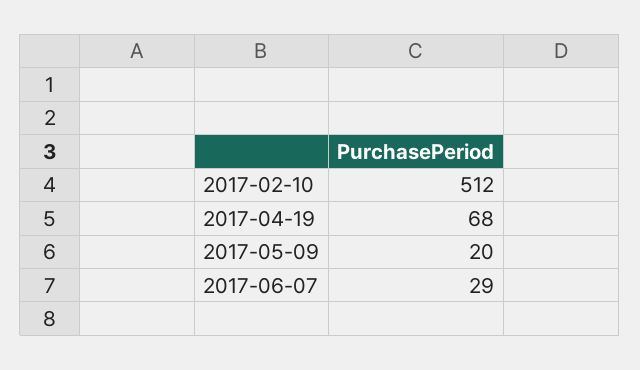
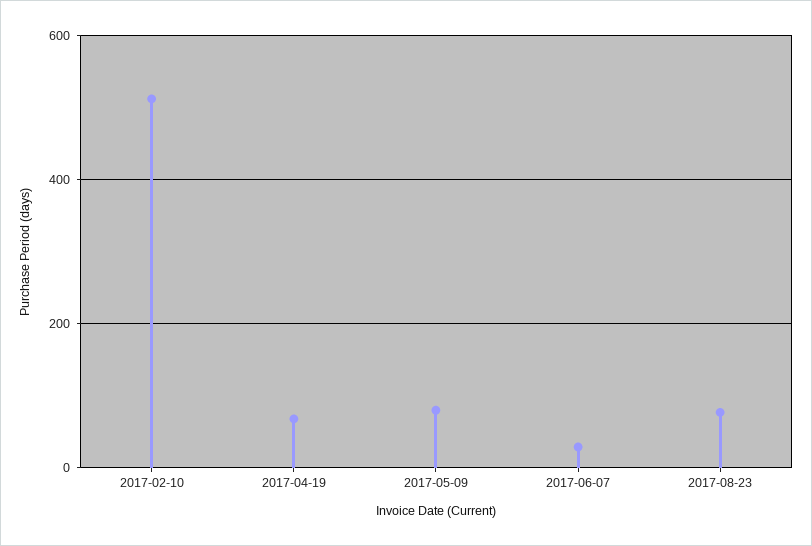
2017-05-09: 20 -> 80
2017-08-23: none -> 80

